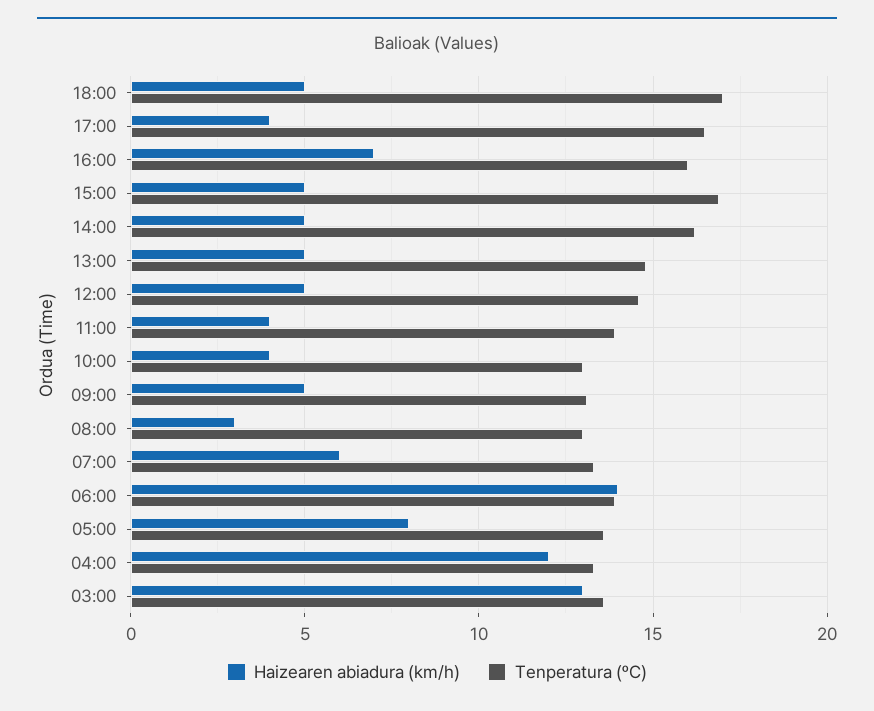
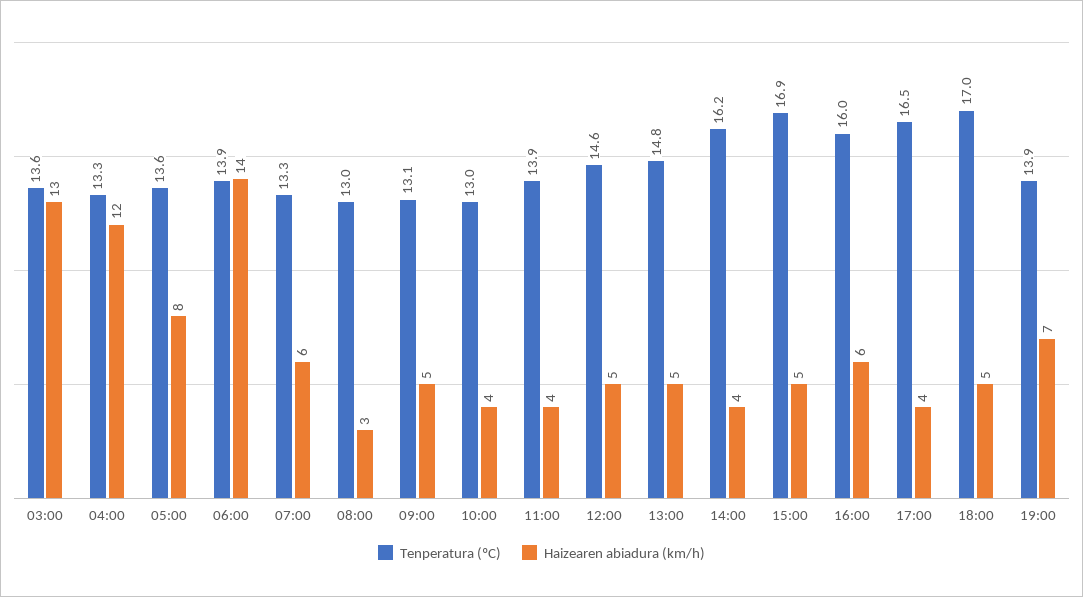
Haizearen abiadura (km/h), 16:00: 7 -> 6
Haizearen abiadura (km/h), 14:00: 5 -> 4
Tenperatura (ºC), 19:00: none -> 13.9
Haizearen abiadura (km/h), 19:00: none -> 7

